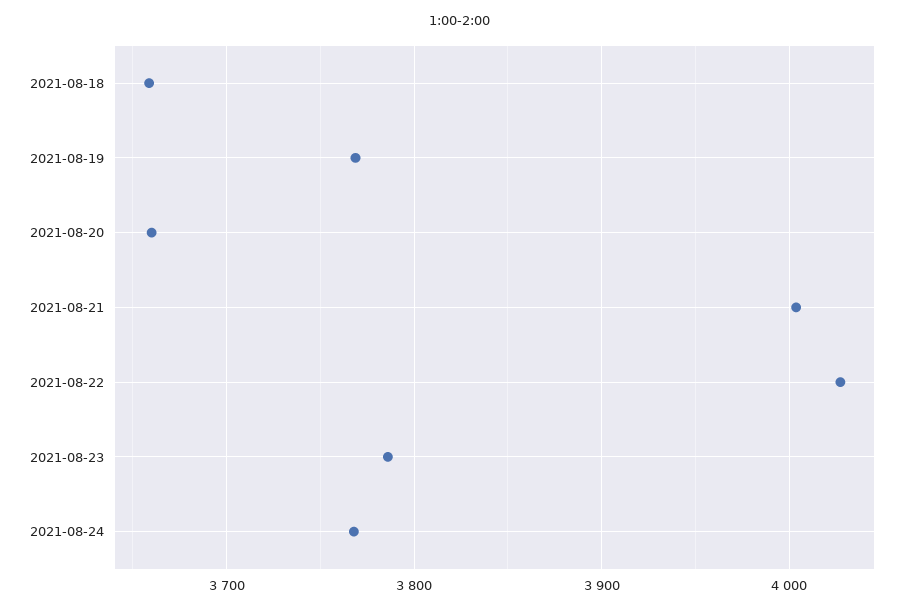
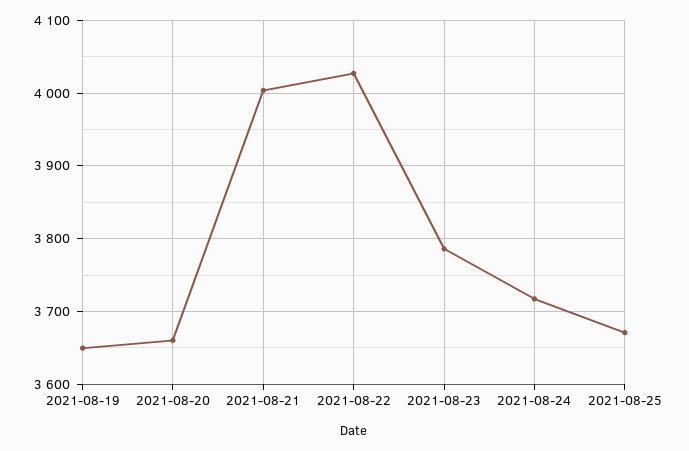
2021-08-18: 3660 -> none
2021-08-19: 3770 -> 3650
2021-08-24: 3770 -> 3720
2021-08-25: none -> 3670

